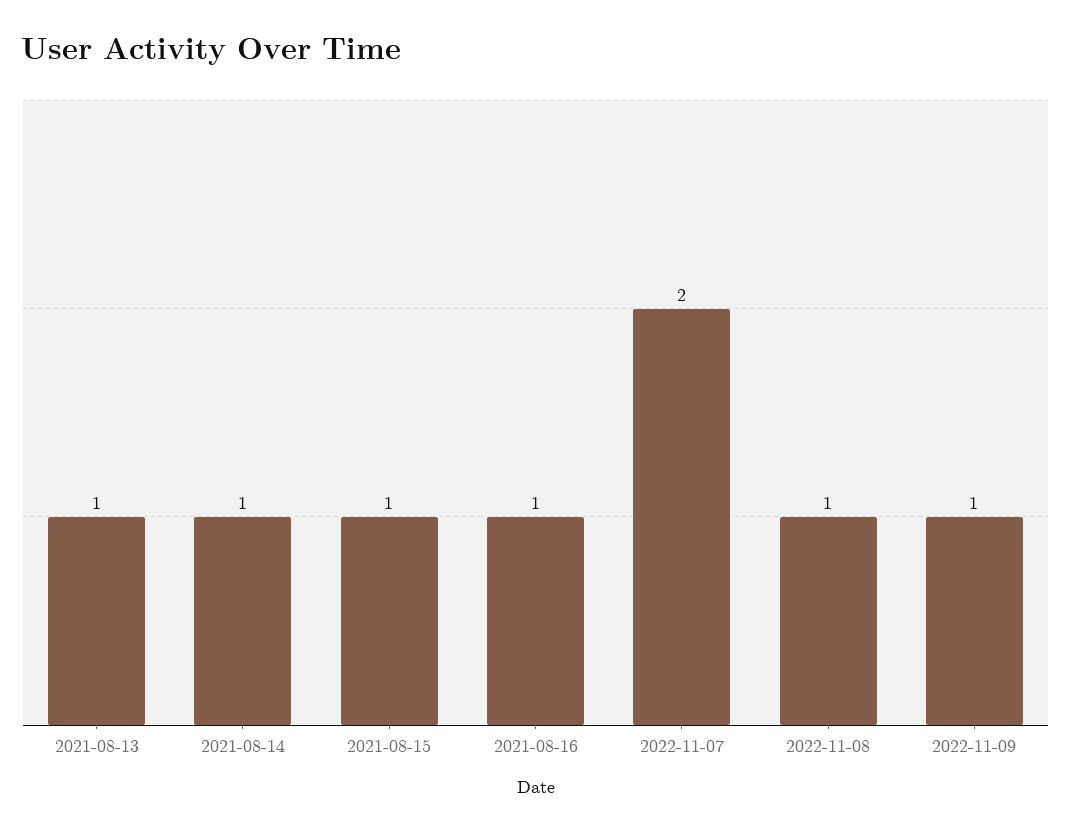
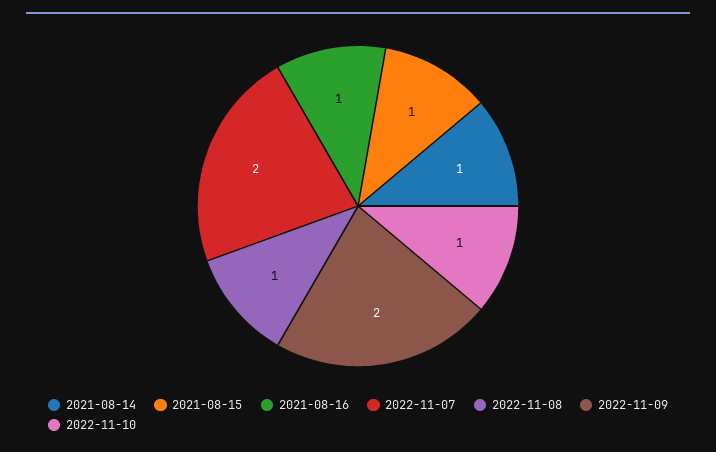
2021-08-13: 1 -> none
2022-11-09: 1 -> 2
2022-11-10: none -> 1

